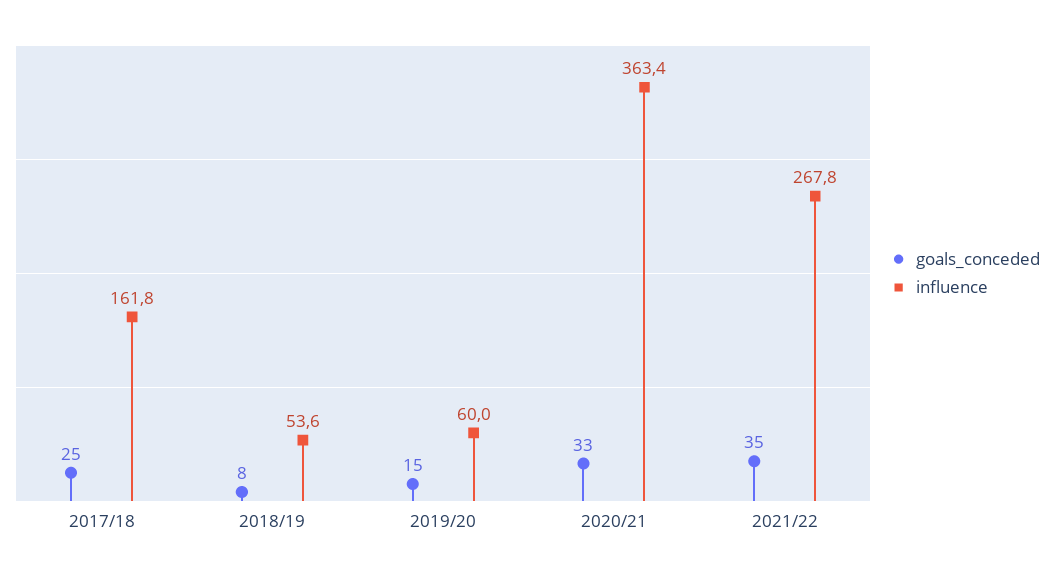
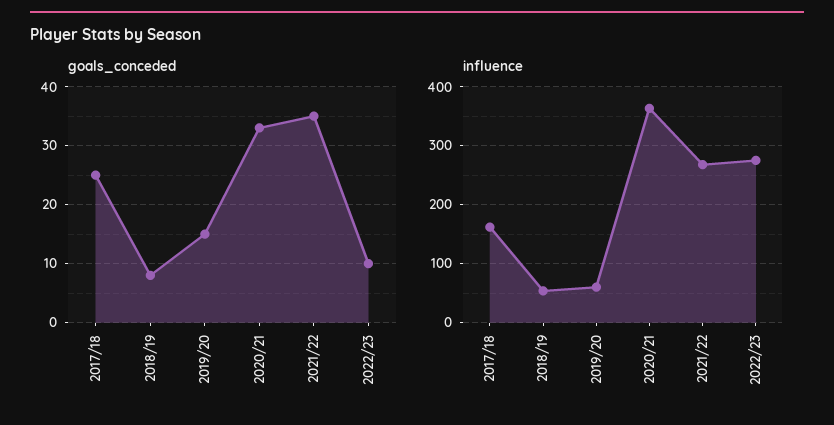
goals_conceded, 2022/23: none -> 10
influence, 2022/23: none -> 280

